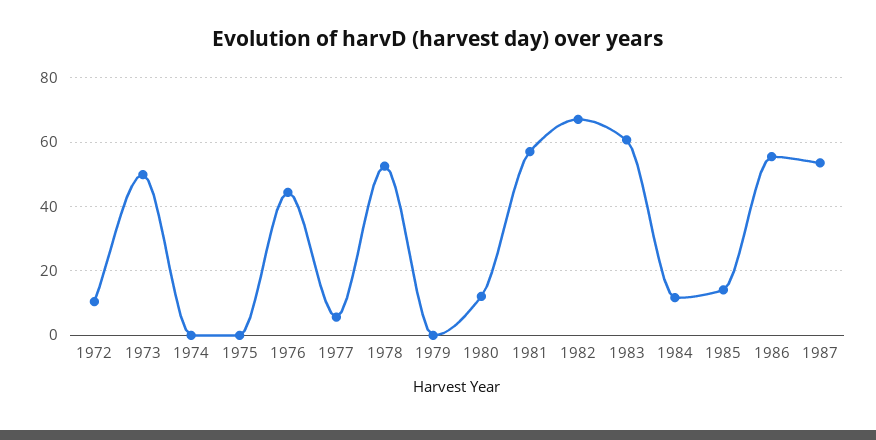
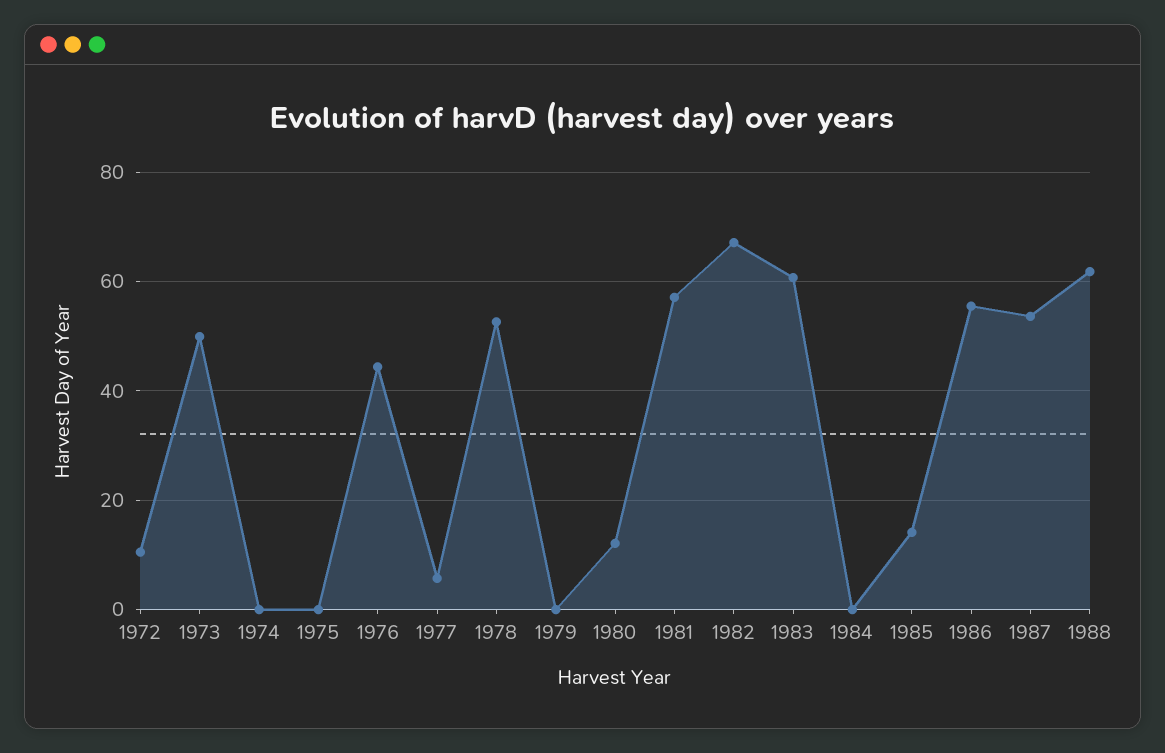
1984: 12 -> 0
1988: none -> 62

